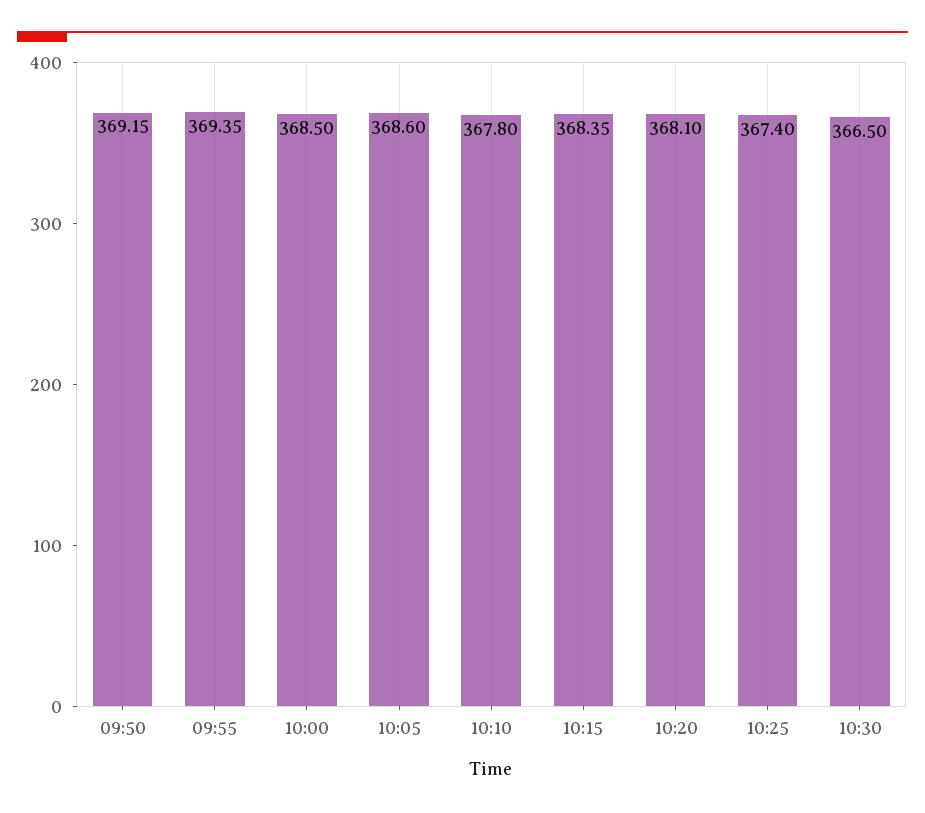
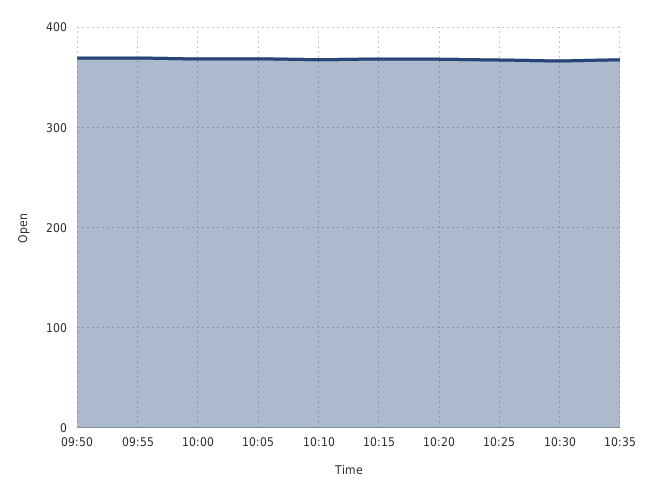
10:35: none -> 370

